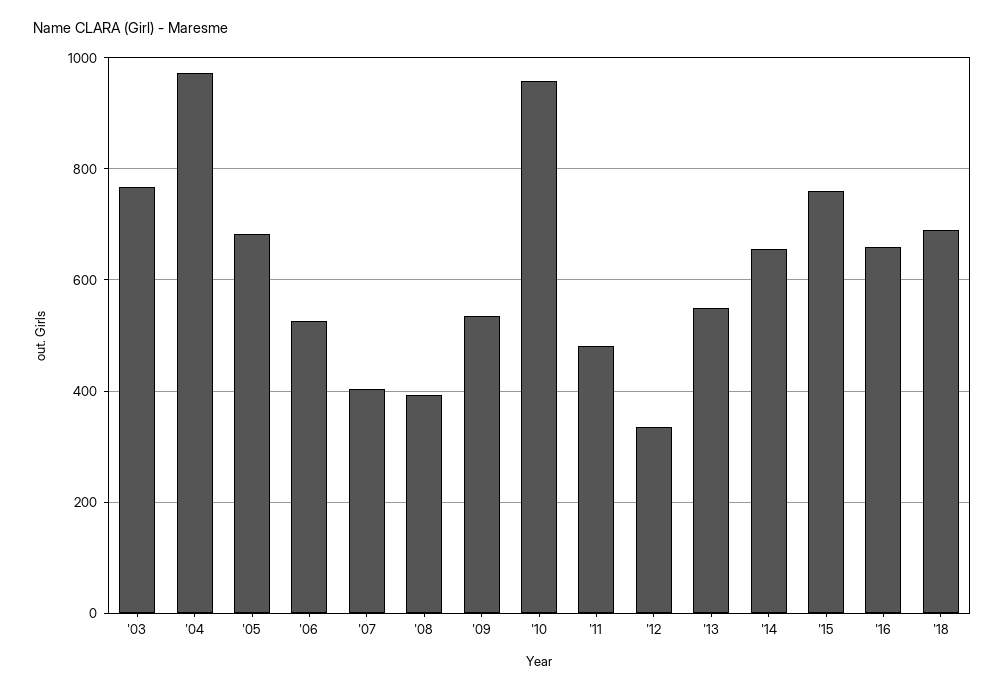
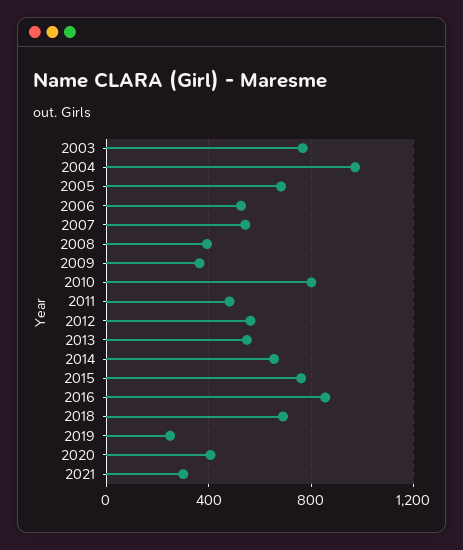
'07: 400 -> 550
'09: 540 -> 350
'10: 960 -> 800
'12: 340 -> 550
'16: 660 -> 850
2019: none -> 250
2020: none -> 400
2021: none -> 300

